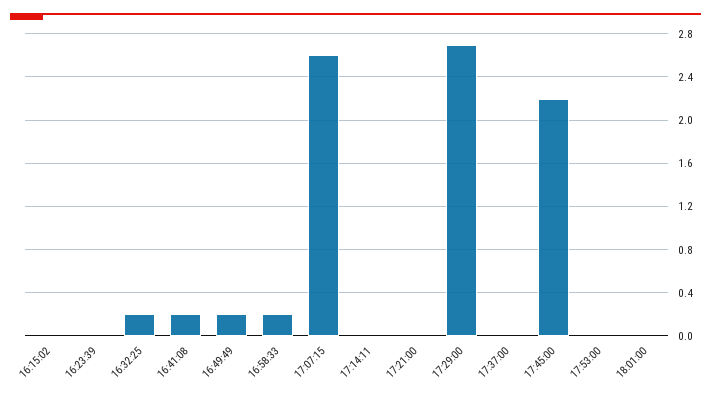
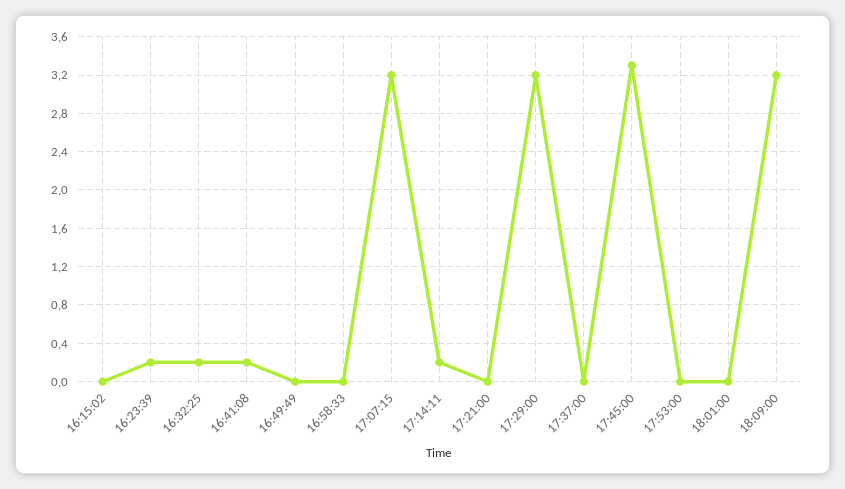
16:23:39: 0 -> 0.2
16:49:49: 0.2 -> 0
16:58:33: 0.2 -> 0
17:07:15: 2.6 -> 3.2
17:14:11: 0 -> 0.2
17:29:00: 2.7 -> 3.2
17:45:00: 2.2 -> 3.3
18:09:00: none -> 3.2

